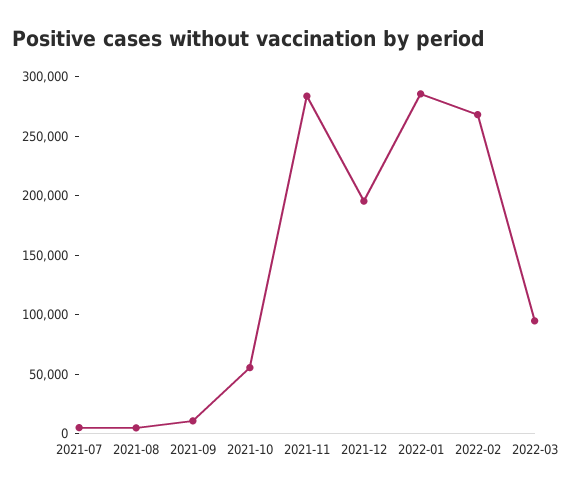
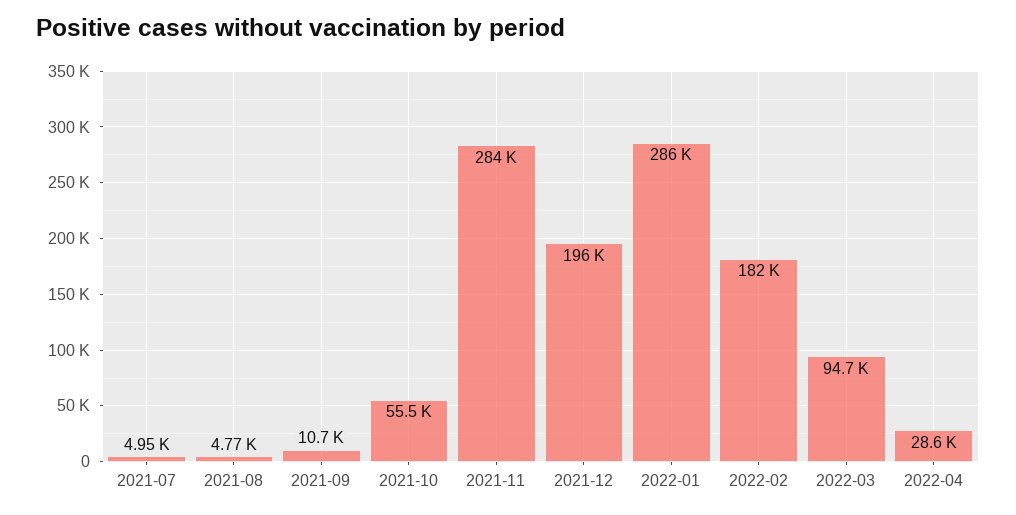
2022-02: 270000 -> 182000
2022-04: none -> 28600

